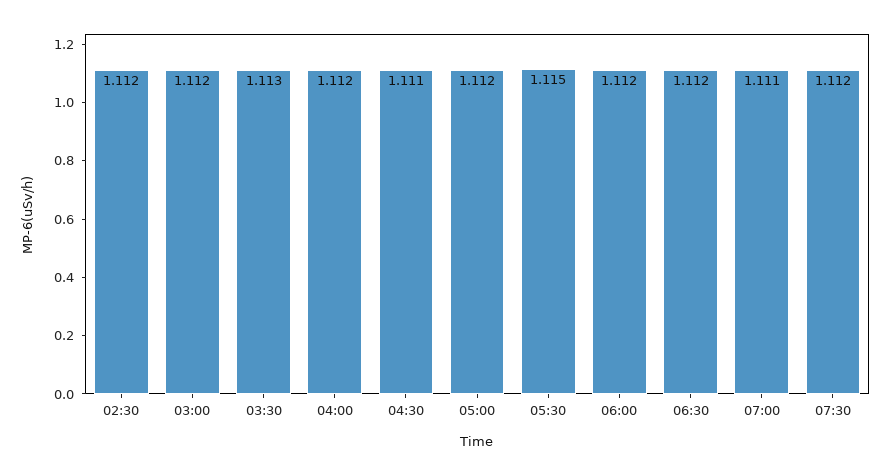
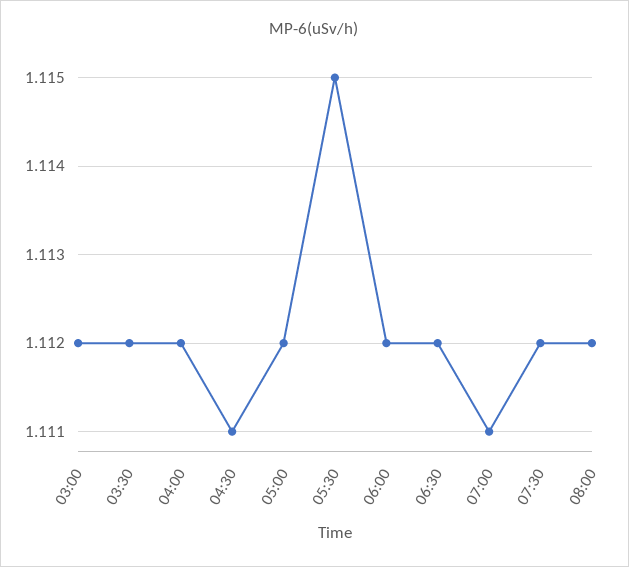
02:30: 1.112 -> none
03:30: 1.113 -> 1.112
08:00: none -> 1.112

